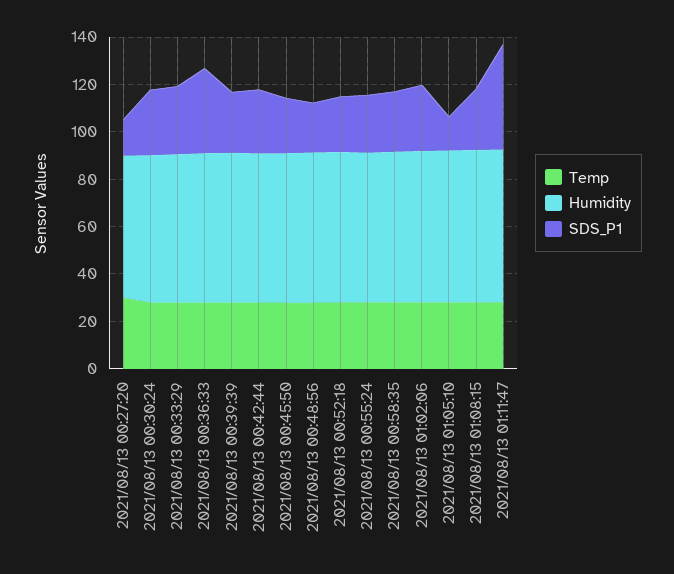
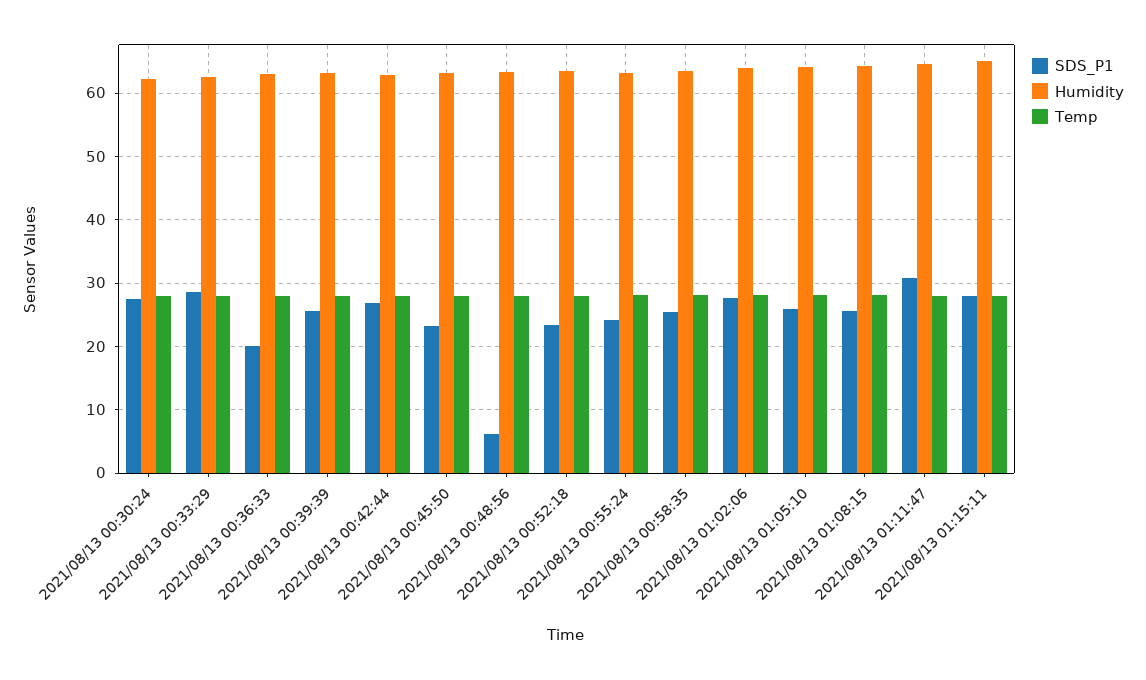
Temp, 2021/08/13 00:27:20: 30 -> none
Humidity, 2021/08/13 00:27:20: 60 -> none
SDS_P1, 2021/08/13 00:27:20: 15 -> none
SDS_P1, 2021/08/13 00:36:33: 35 -> 20
SDS_P1, 2021/08/13 00:48:56: 20 -> 6
SDS_P1, 2021/08/13 01:05:10: 15 -> 26
SDS_P1, 2021/08/13 01:11:47: 45 -> 31
SDS_P1, 2021/08/13 01:15:11: none -> 28
Humidity, 2021/08/13 01:15:11: none -> 65
Temp, 2021/08/13 01:15:11: none -> 28

